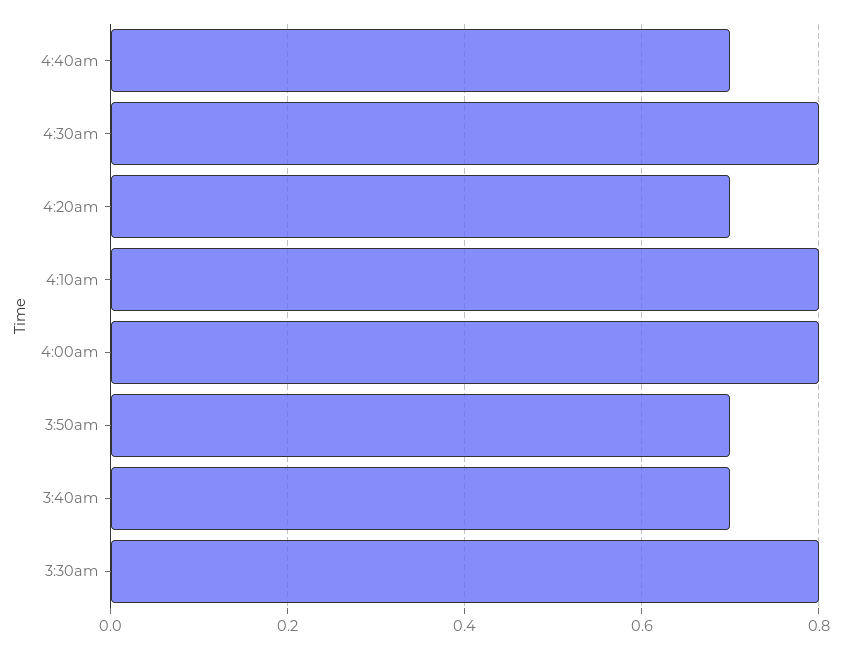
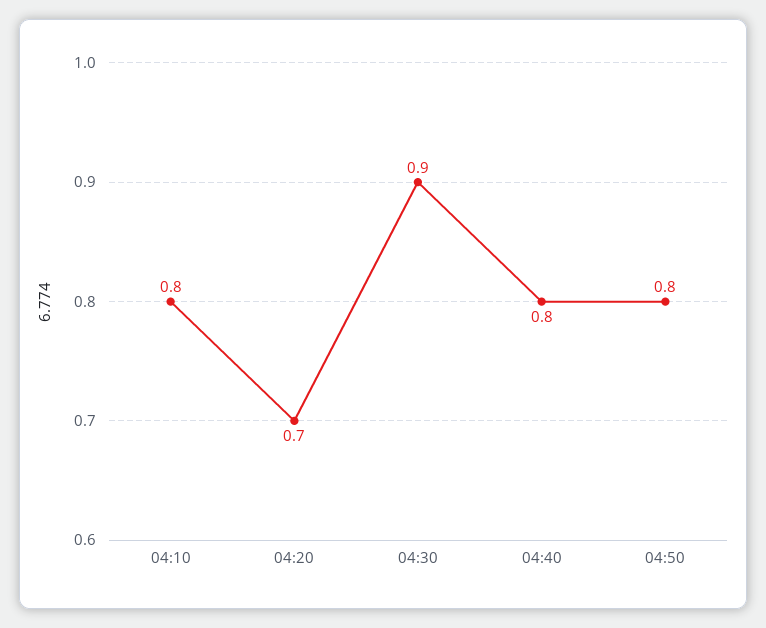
4:40am: 0.7 -> 0.8
4:30am: 0.8 -> 0.9
4:00am: 0.8 -> none
3:50am: 0.7 -> none
3:40am: 0.7 -> none
3:30am: 0.8 -> none
04:50: none -> 0.8

